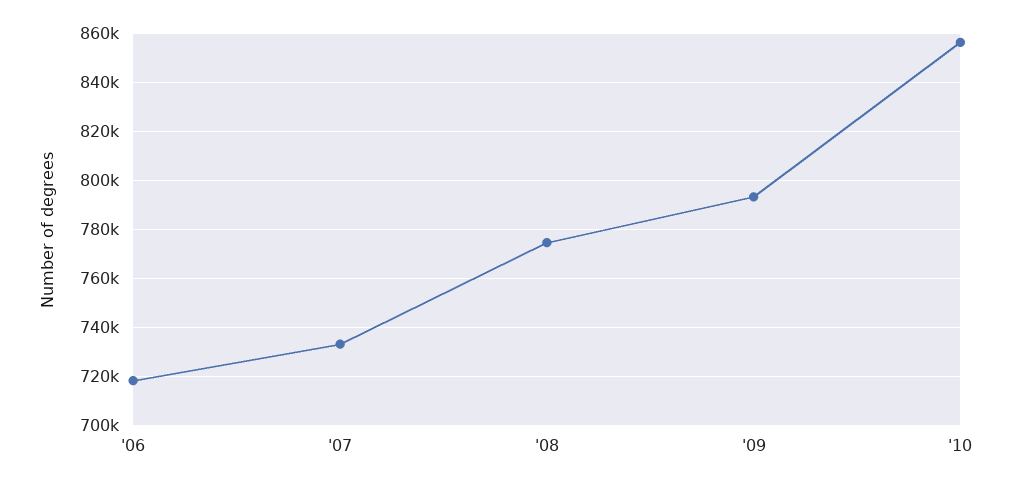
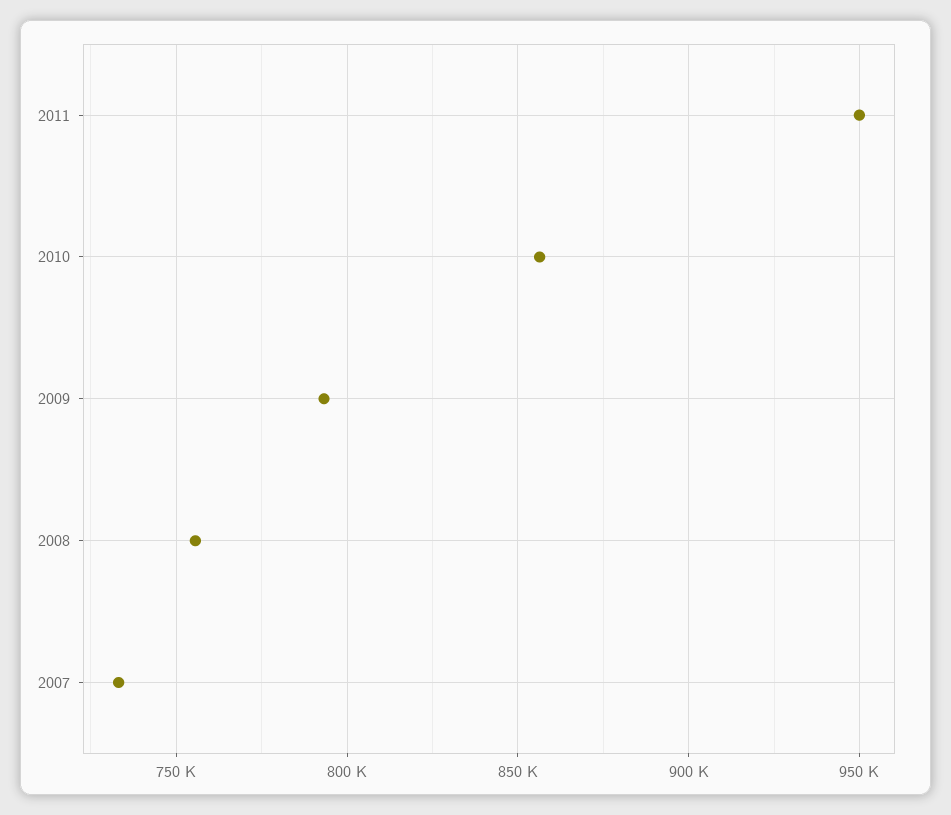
'06: 717500 -> none
'08: 775000 -> 755000
2011: none -> 950000

